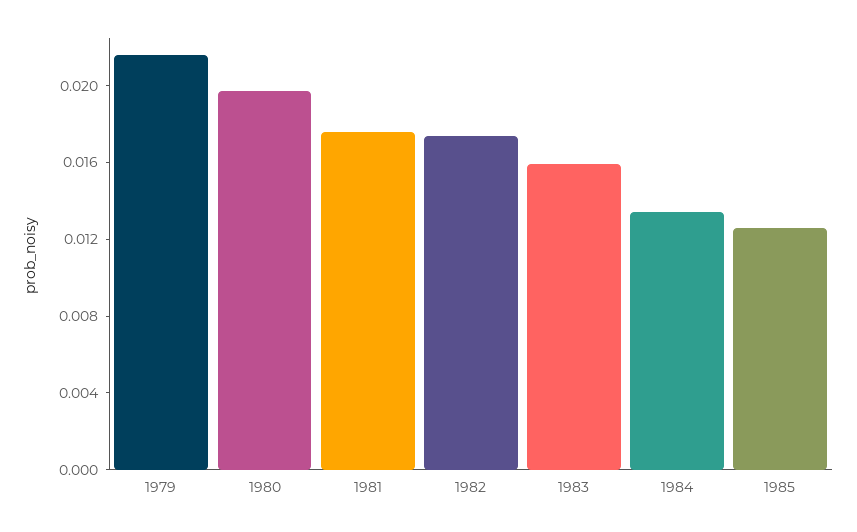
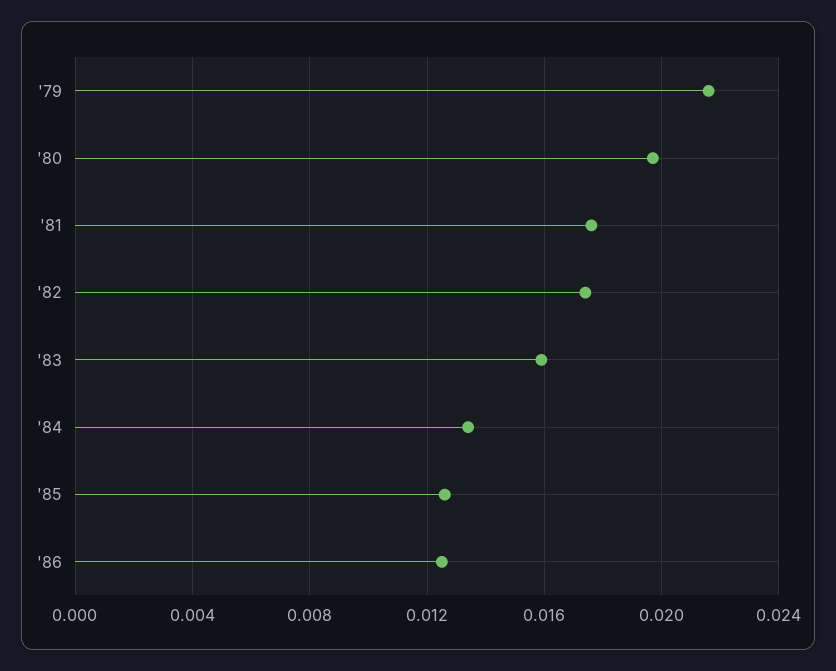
'86: none -> 0.0125

